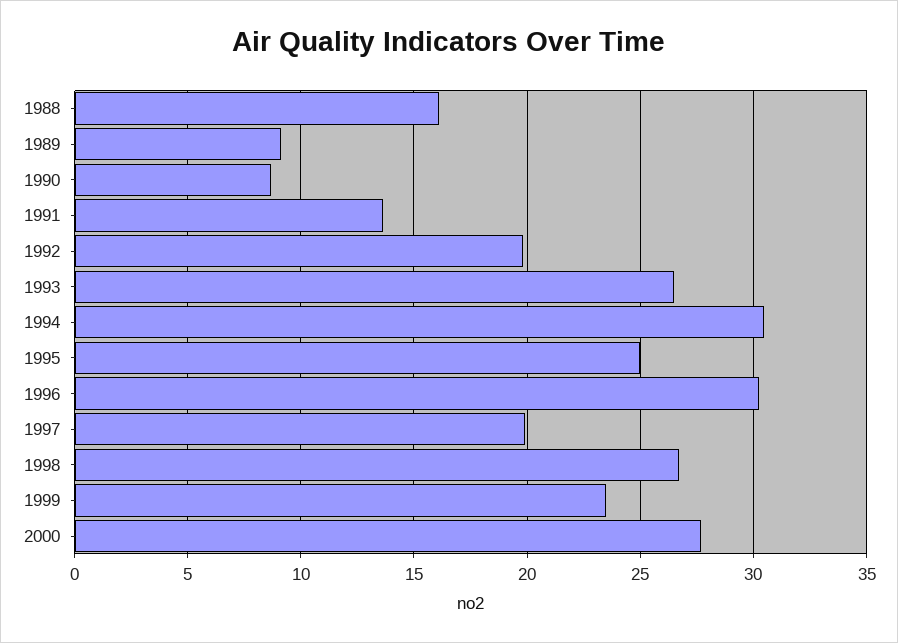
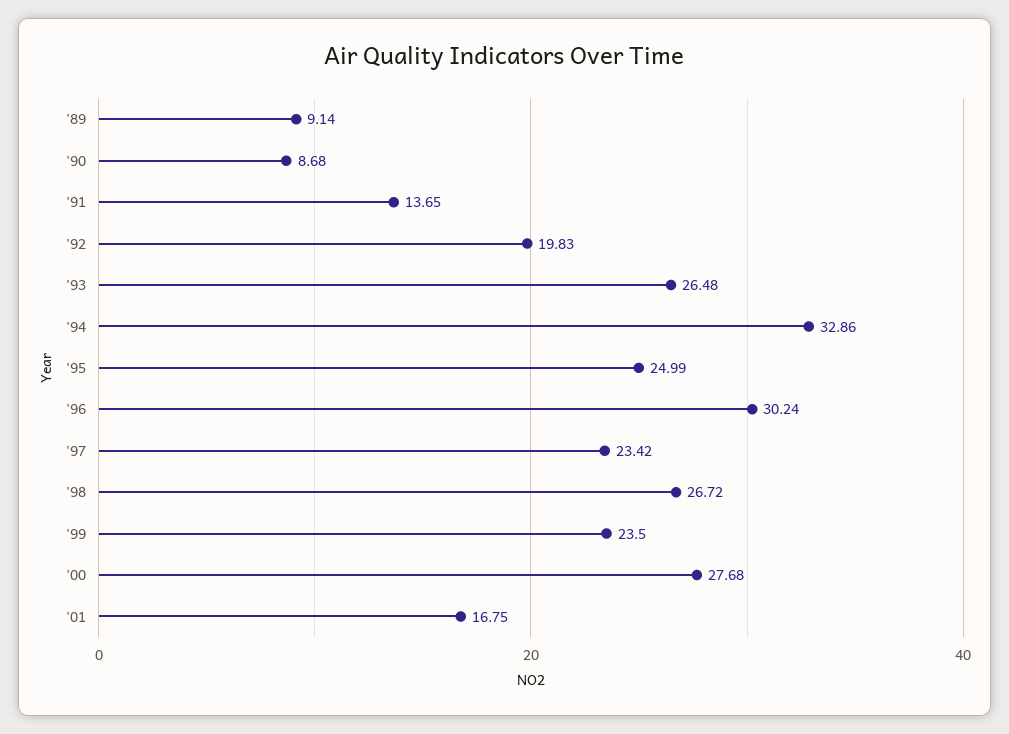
1988: 16 -> none
1994: 30.5 -> 32.86
1997: 20 -> 23.42
'01: none -> 16.75

